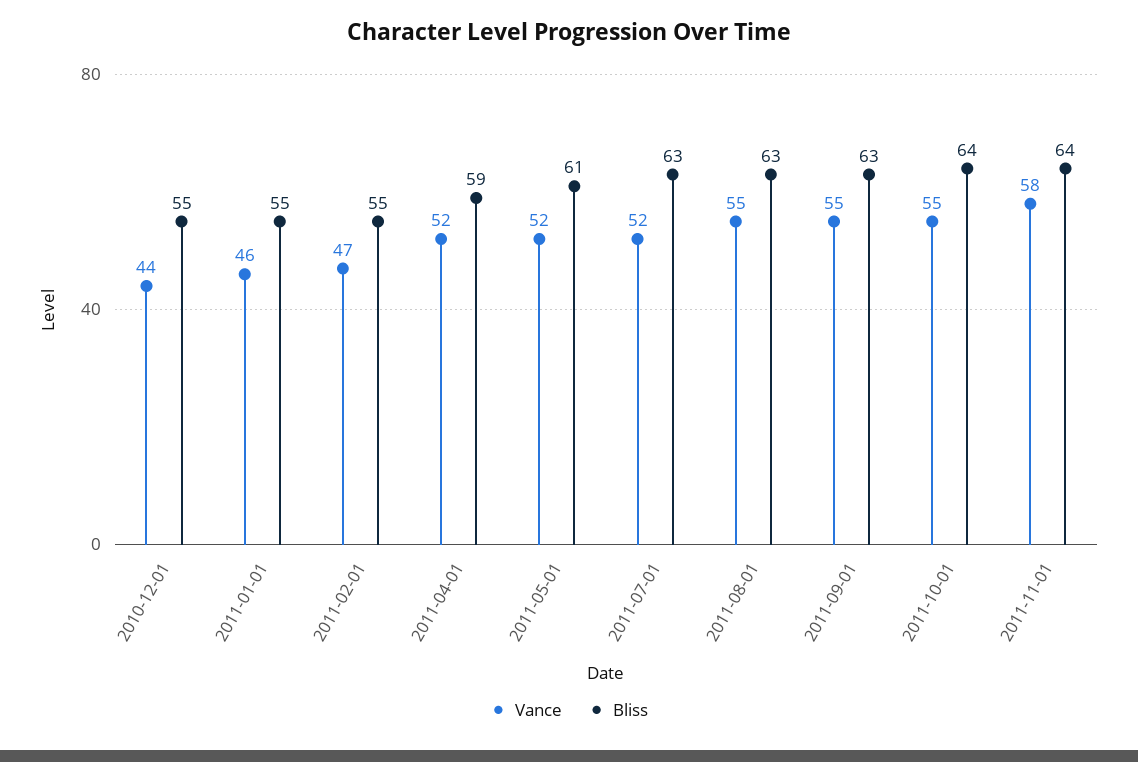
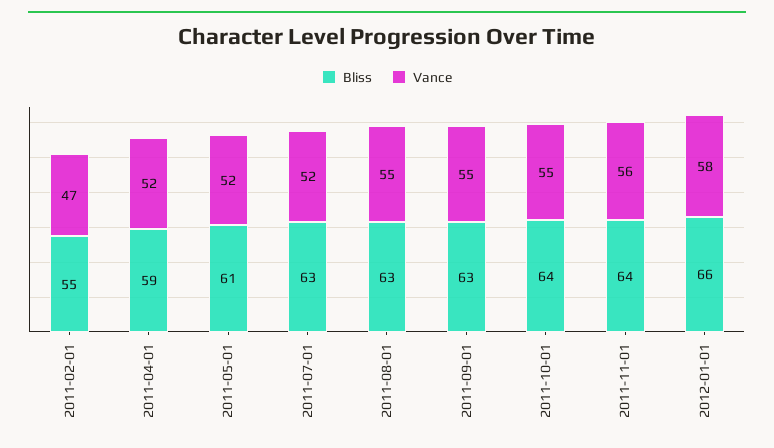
Vance, 2010-12-01: 44 -> none
Bliss, 2010-12-01: 55 -> none
Vance, 2011-01-01: 46 -> none
Bliss, 2011-01-01: 55 -> none
Vance, 2011-11-01: 58 -> 56
Bliss, 2012-01-01: none -> 66
Vance, 2012-01-01: none -> 58

